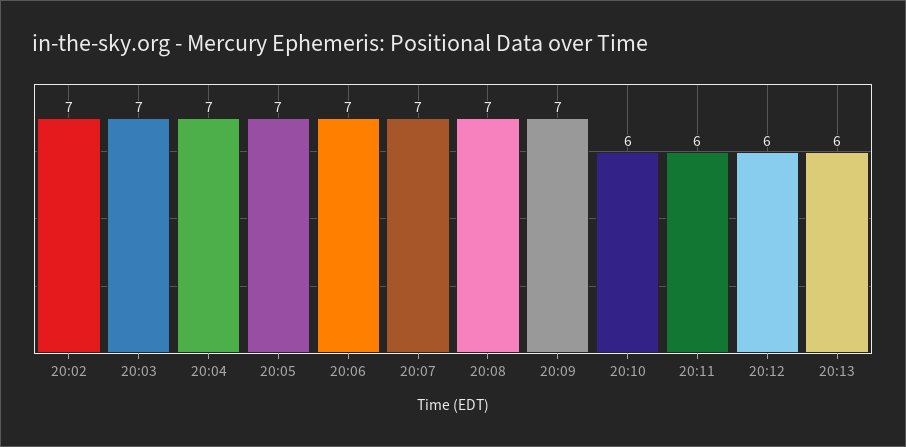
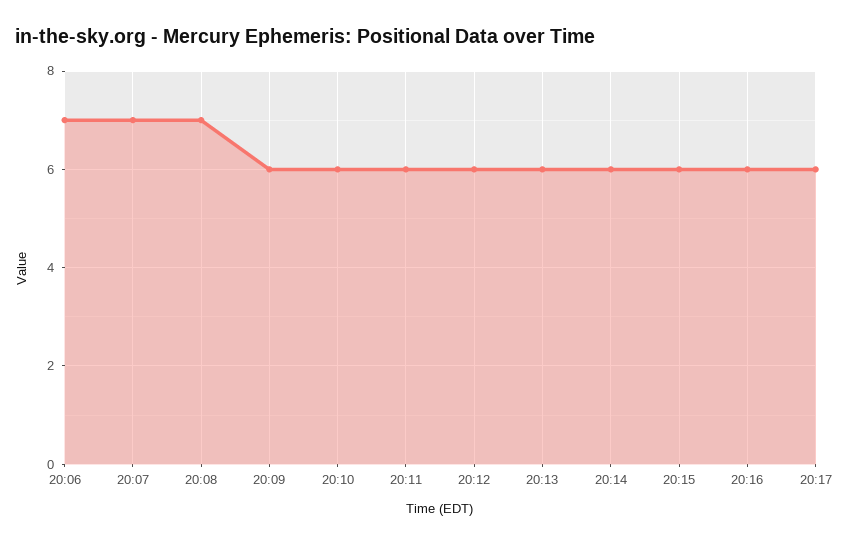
20:02: 7 -> none
20:03: 7 -> none
20:04: 7 -> none
20:05: 7 -> none
20:09: 7 -> 6
20:14: none -> 6
20:15: none -> 6
20:16: none -> 6
20:17: none -> 6

